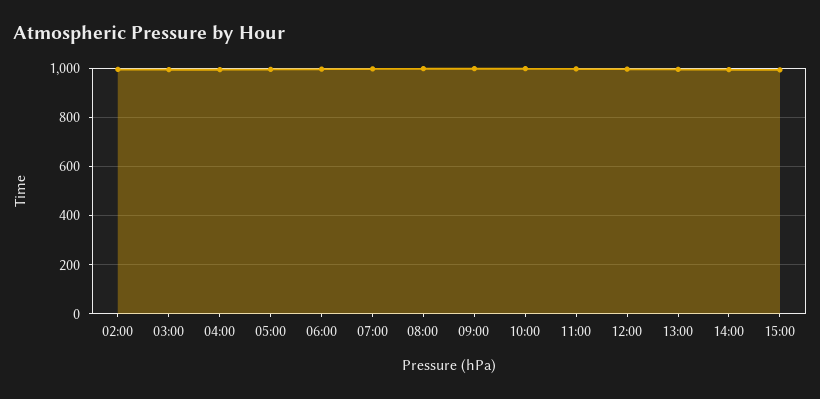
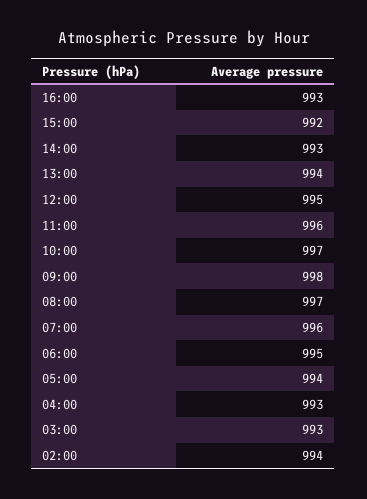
16:00: none -> 993

